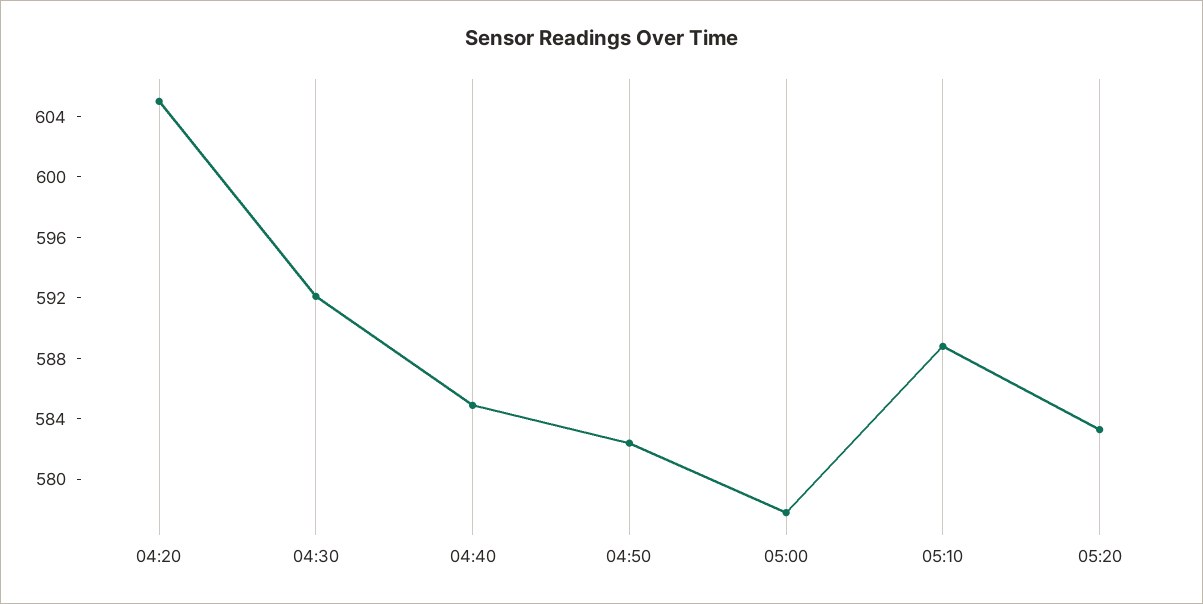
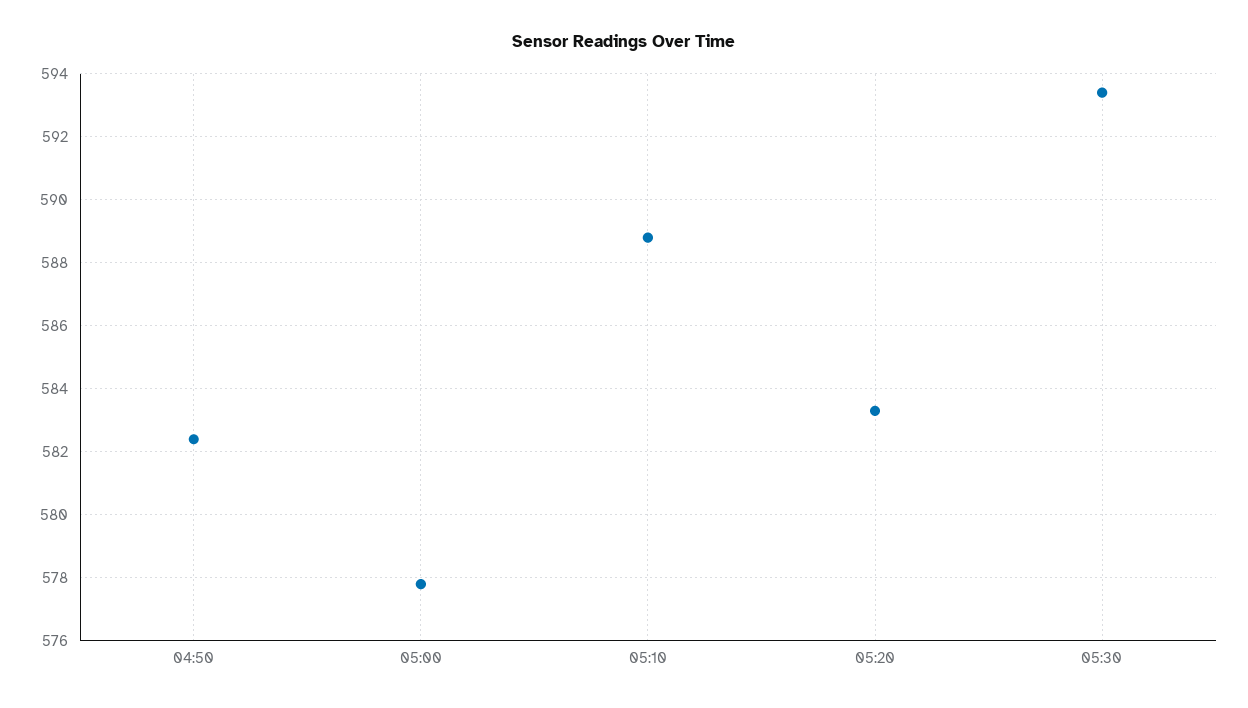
04:20: 605 -> none
04:30: 592 -> none
04:40: 585 -> none
05:30: none -> 593.5

